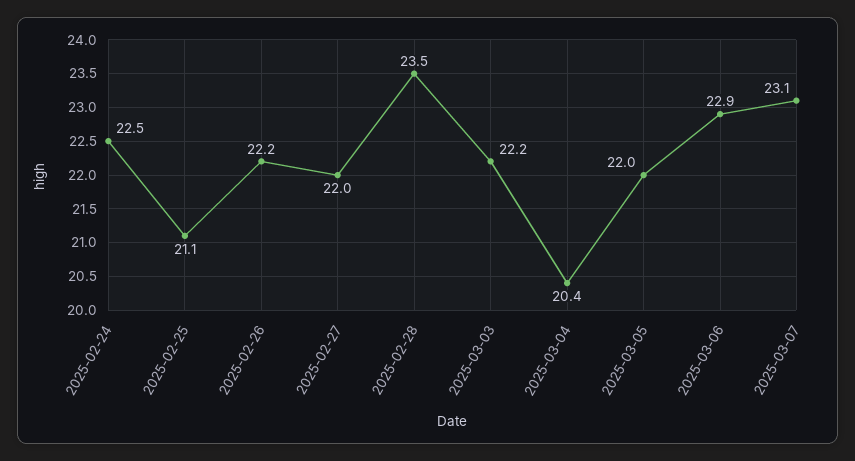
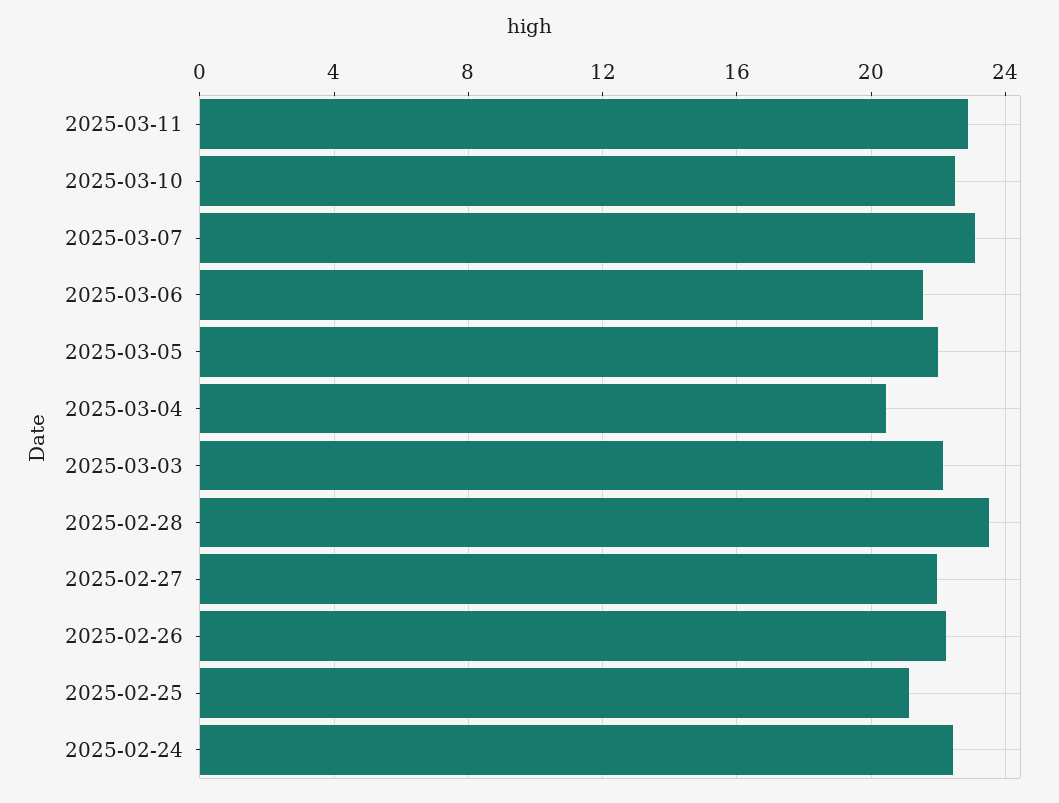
2025-03-06: 22.9 -> 21.5
2025-03-11: none -> 23
2025-03-10: none -> 22.5

